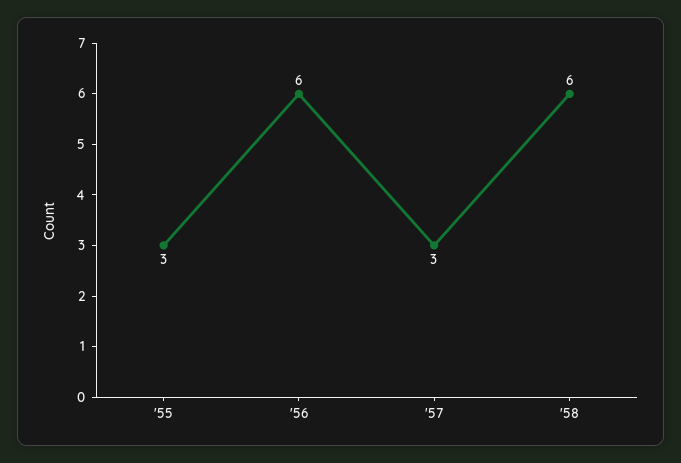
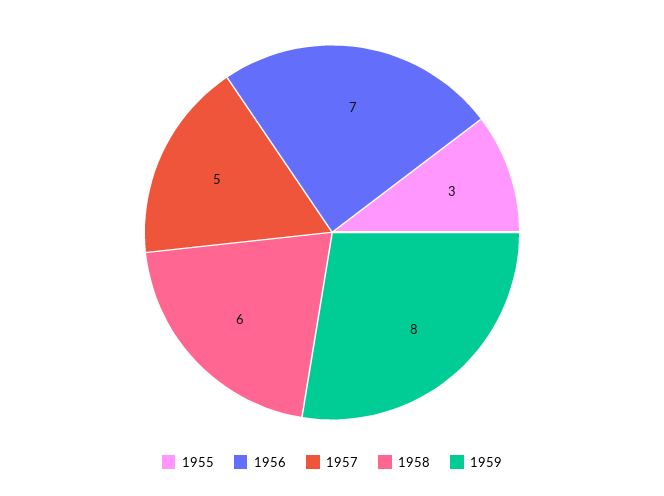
'56: 6 -> 7
'57: 3 -> 5
1959: none -> 8

